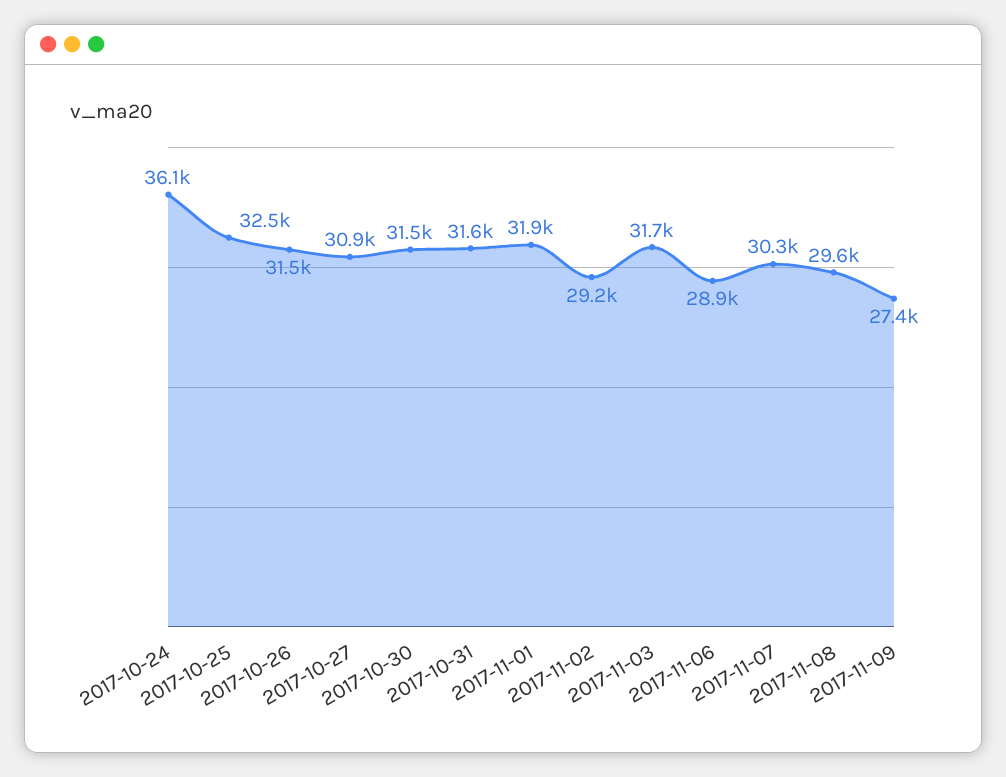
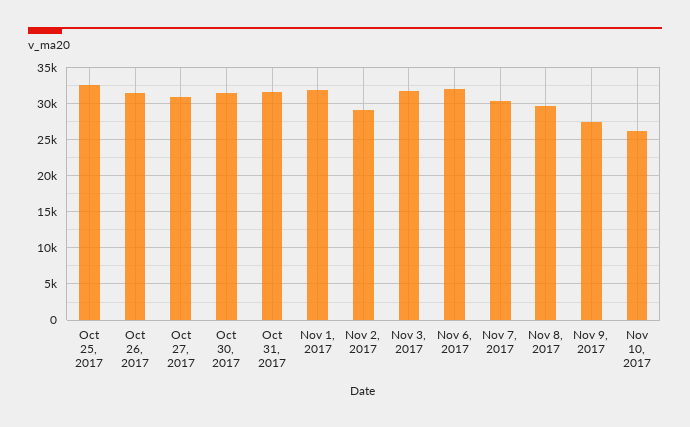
2017-10-24: 36100 -> none
2017-11-06: 28900 -> 32000
Nov 10, 2017: none -> 26000

